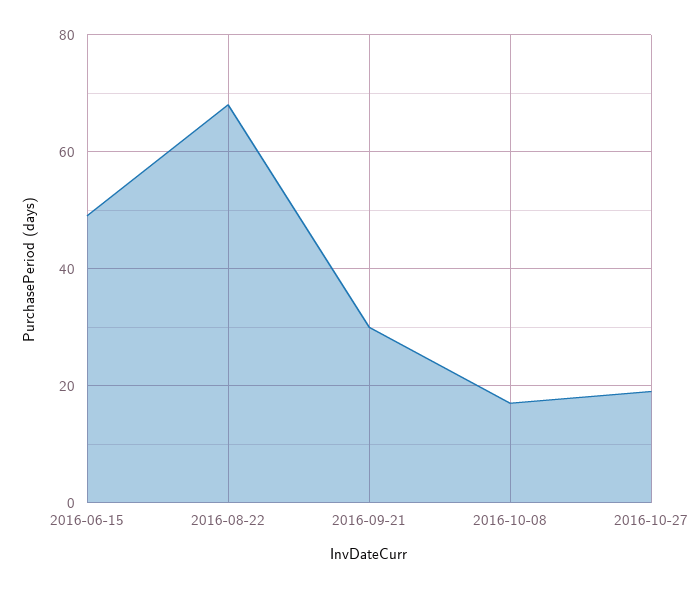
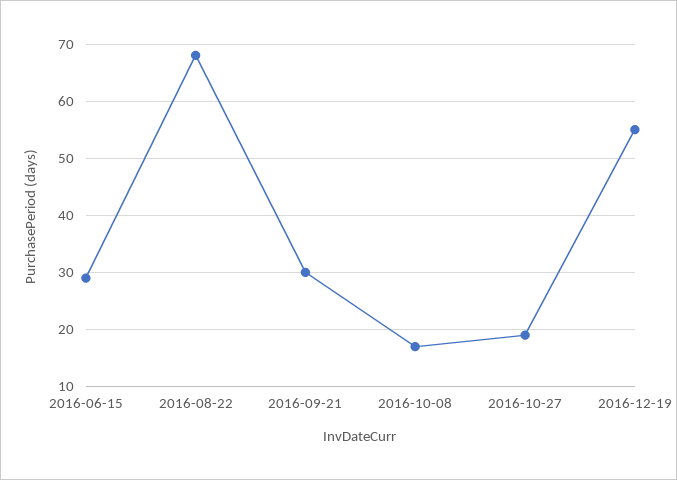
2016-06-15: 50 -> 30
2016-12-19: none -> 55

